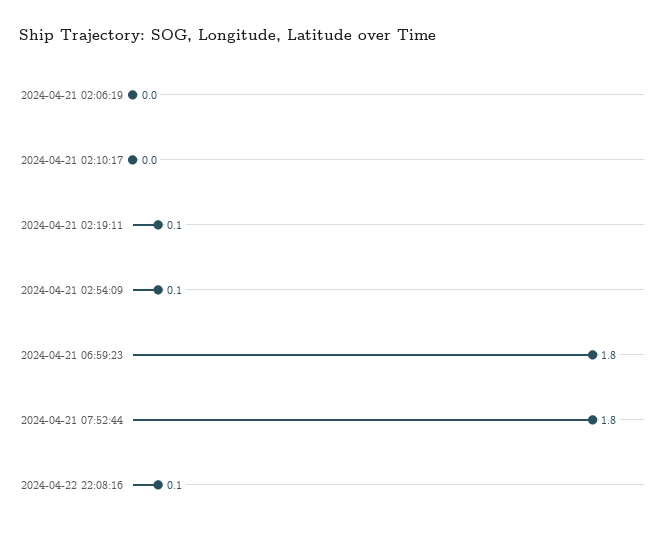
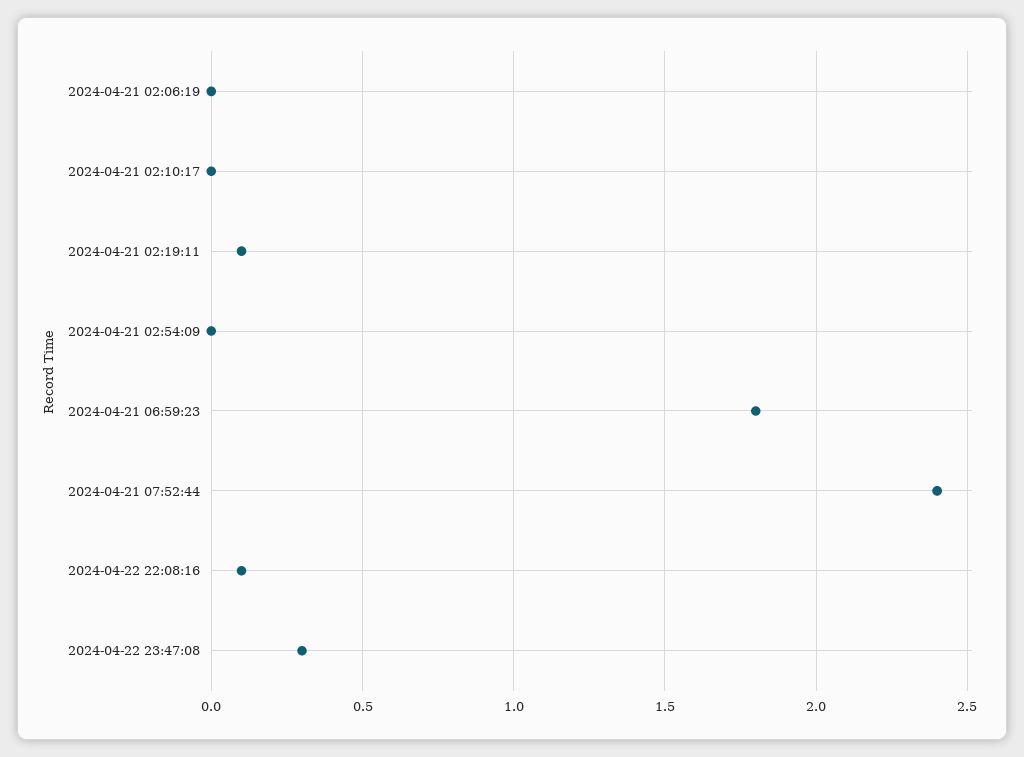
2024-04-21 02:54:09: 0.1 -> 0
2024-04-21 07:52:44: 1.8 -> 2.4
2024-04-22 23:47:08: none -> 0.3

